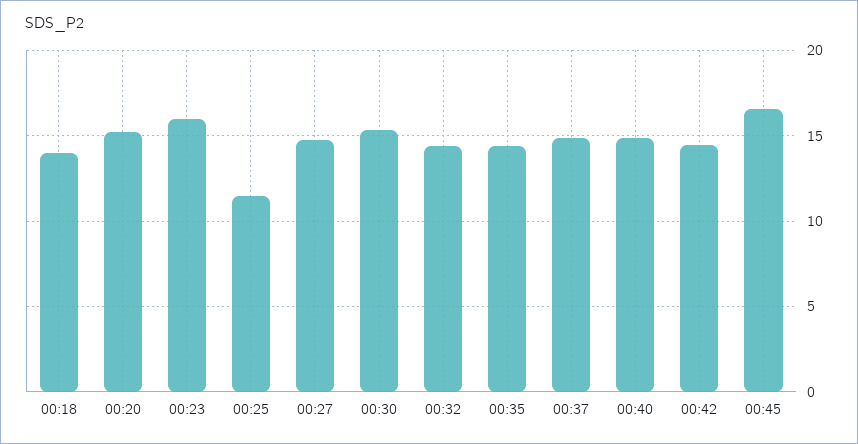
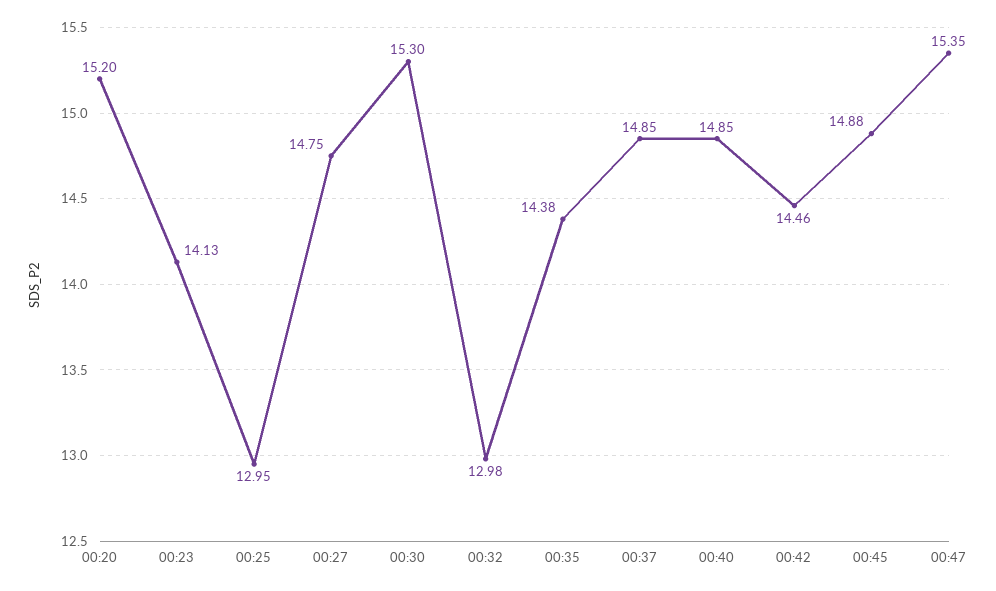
00:18: 14 -> none
00:23: 16 -> 14.13
00:25: 11.5 -> 12.95
00:32: 14.5 -> 12.98
00:45: 16.5 -> 14.88
00:47: none -> 15.35

